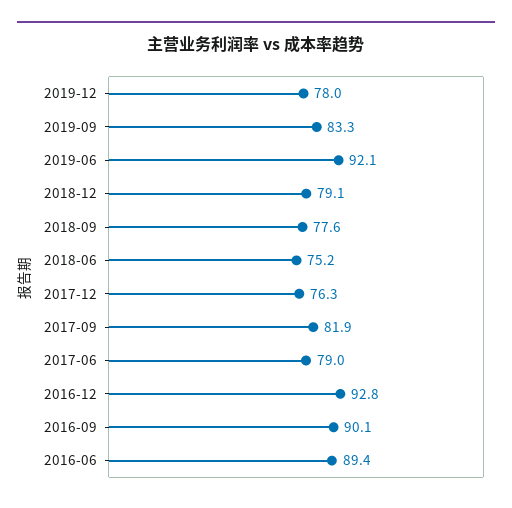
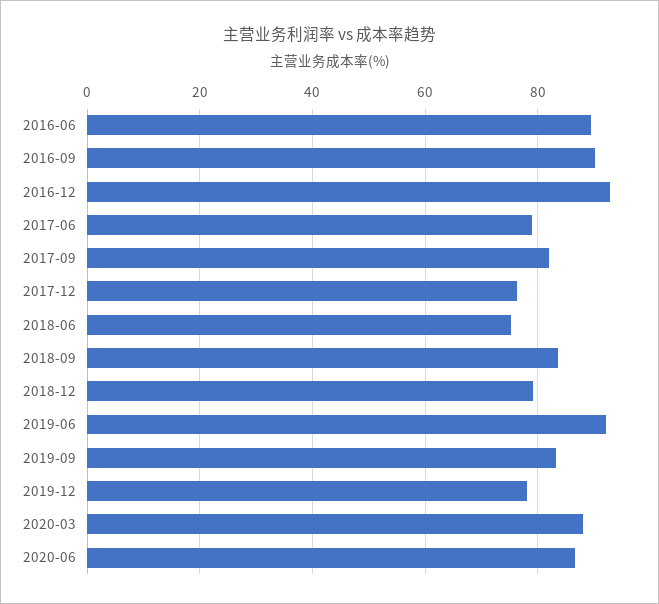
2018-09: 77.6 -> 84
2020-03: none -> 88
2020-06: none -> 86

